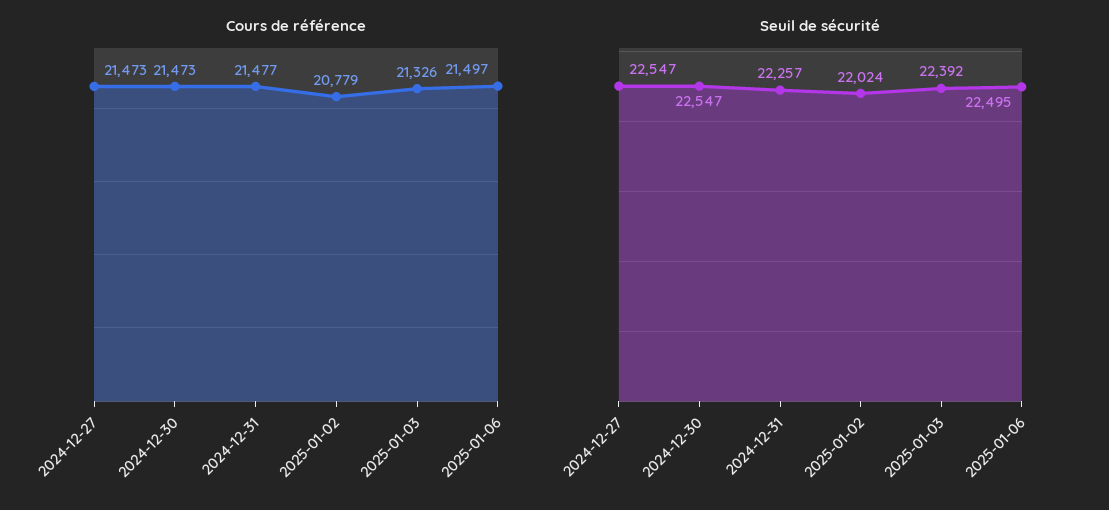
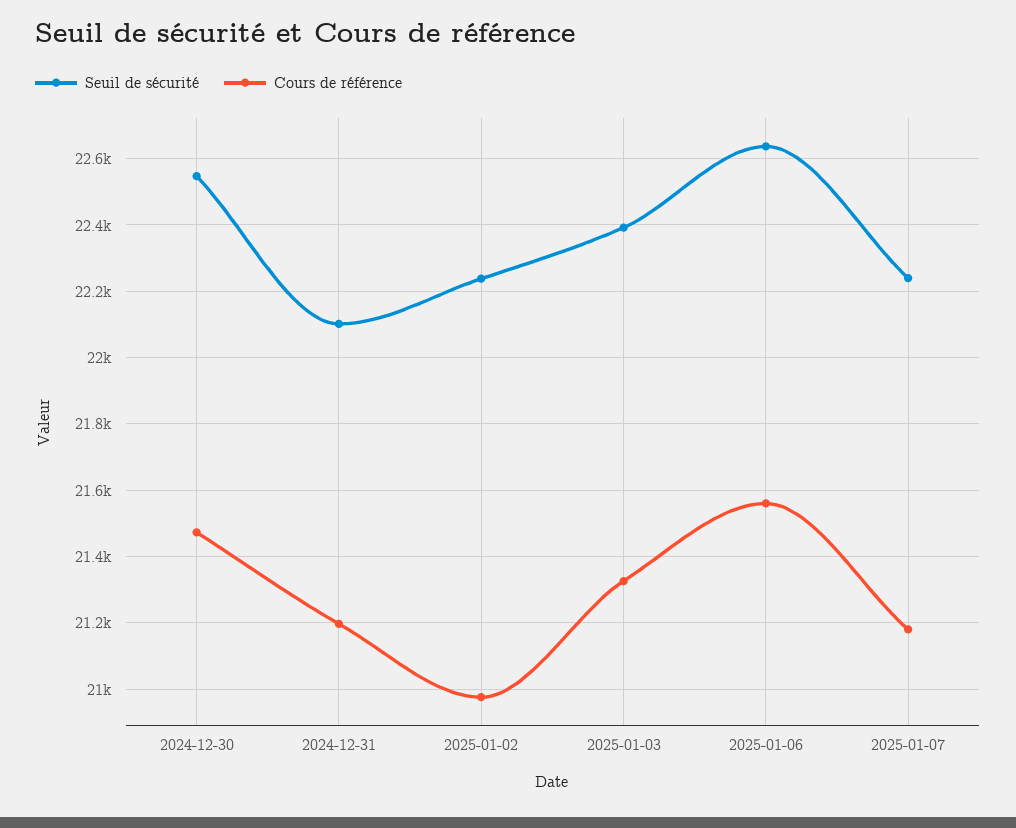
Cours de référence, 2024-12-27: 21473 -> none
Cours de référence, 2024-12-31: 21477 -> 21200
Cours de référence, 2025-01-02: 20779 -> 20980
Cours de référence, 2025-01-06: 21497 -> 21560
Seuil de sécurité, 2024-12-27: 22547 -> none
Seuil de sécurité, 2024-12-31: 22257 -> 22100
Seuil de sécurité, 2025-01-02: 22024 -> 22240
Seuil de sécurité, 2025-01-06: 22495 -> 22640
Seuil de sécurité, 2025-01-07: none -> 22240
Cours de référence, 2025-01-07: none -> 21180

